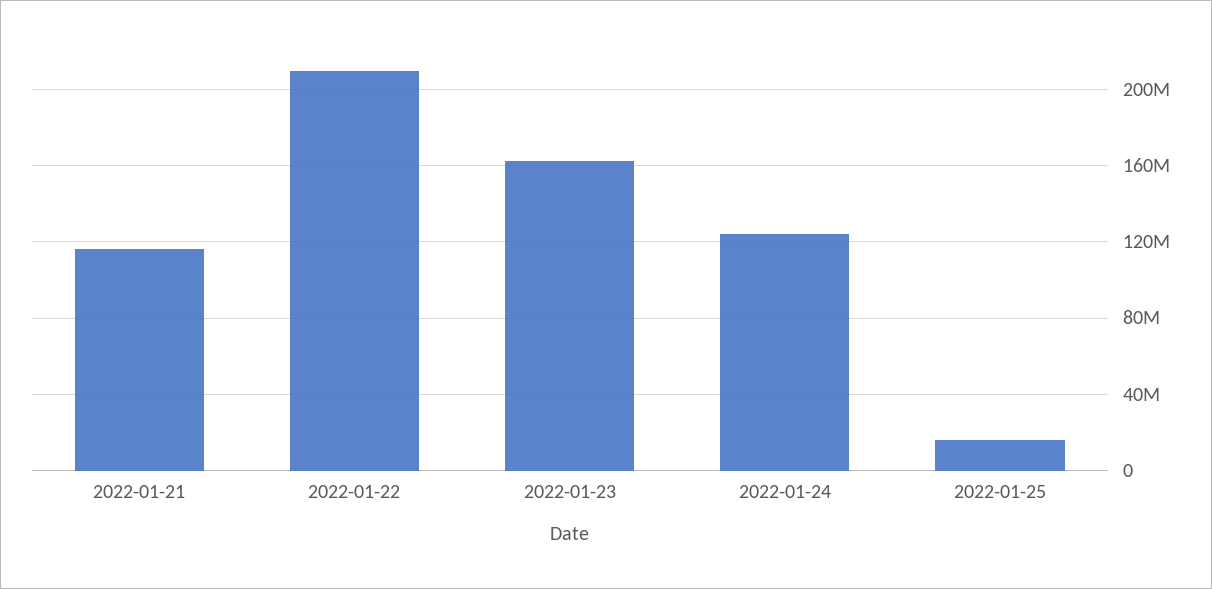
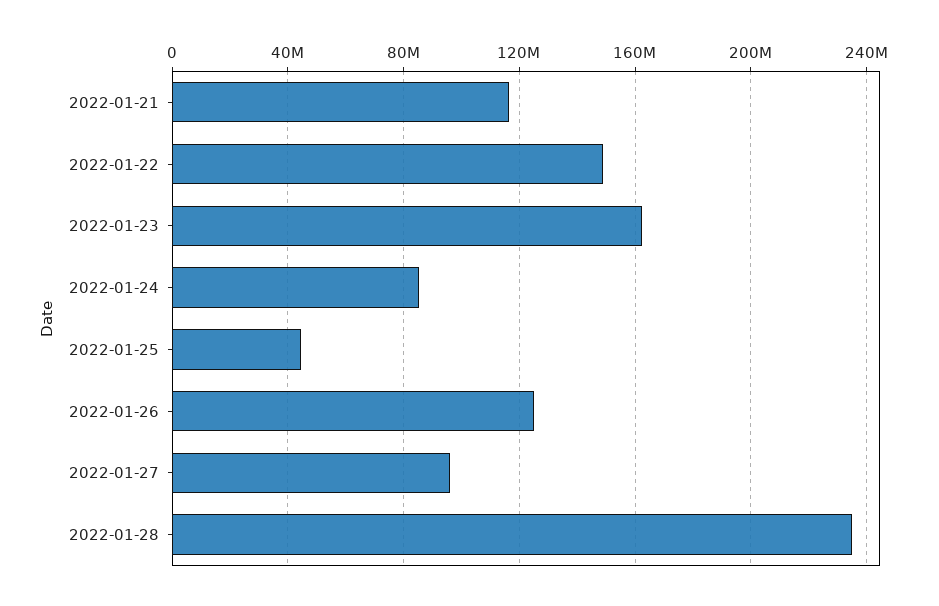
2022-01-22: 210000000 -> 150000000
2022-01-24: 125000000 -> 85000000
2022-01-25: 15000000 -> 45000000
2022-01-26: none -> 125000000
2022-01-27: none -> 95000000
2022-01-28: none -> 235000000

